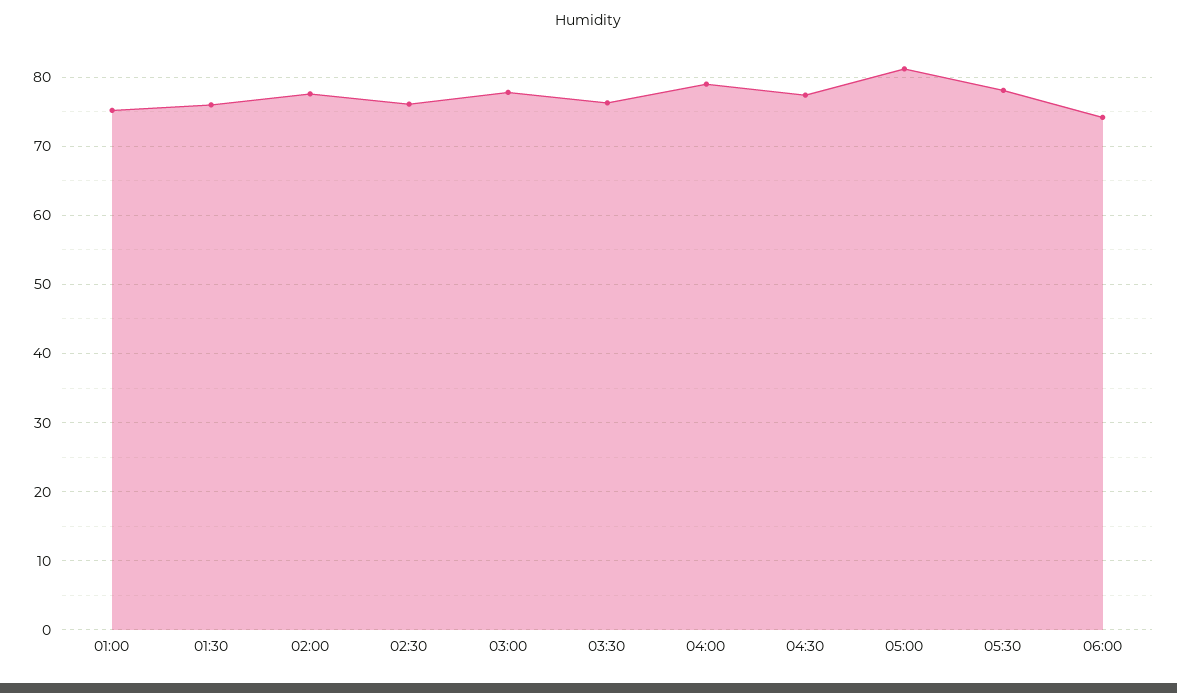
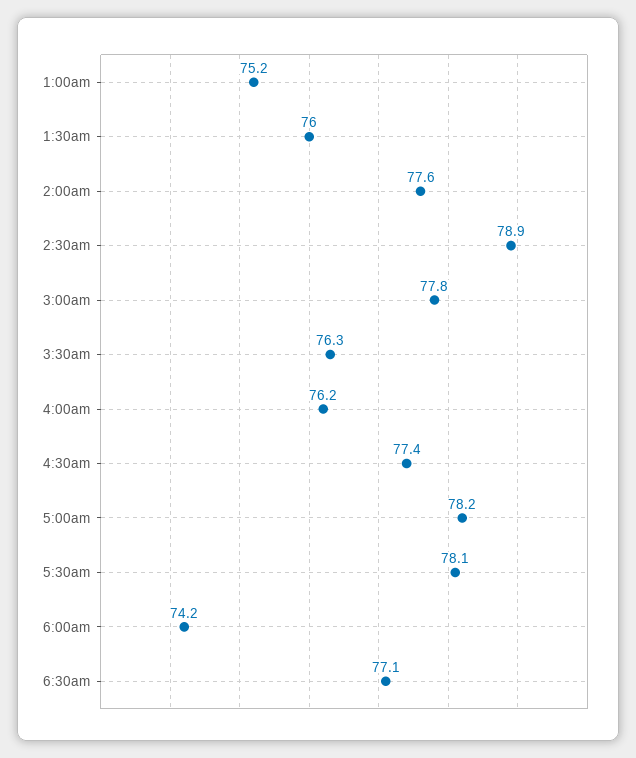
02:30: 76 -> 78.9
04:00: 79 -> 76.2
05:00: 81 -> 78.2
6:30am: none -> 77.1

